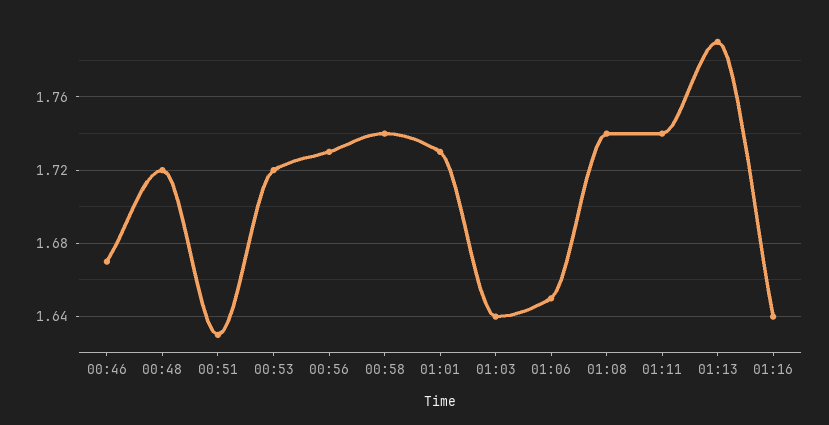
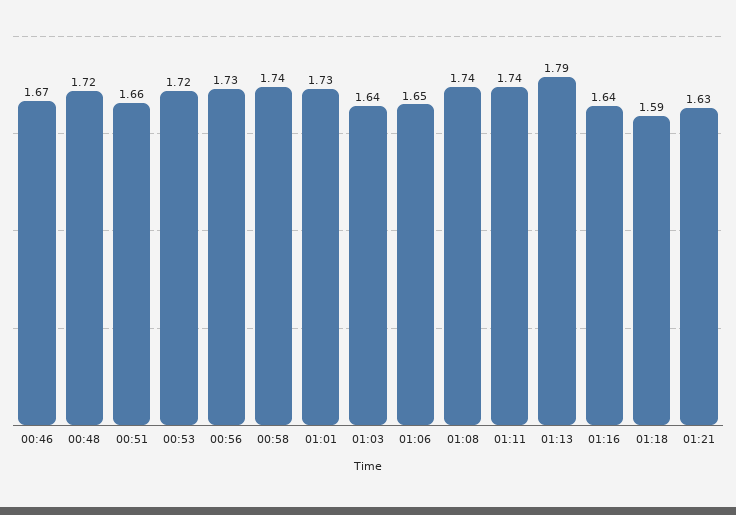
00:51: 1.63 -> 1.66
01:18: none -> 1.59
01:21: none -> 1.63

